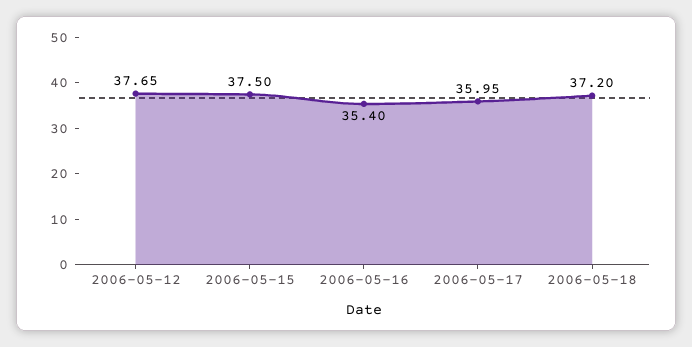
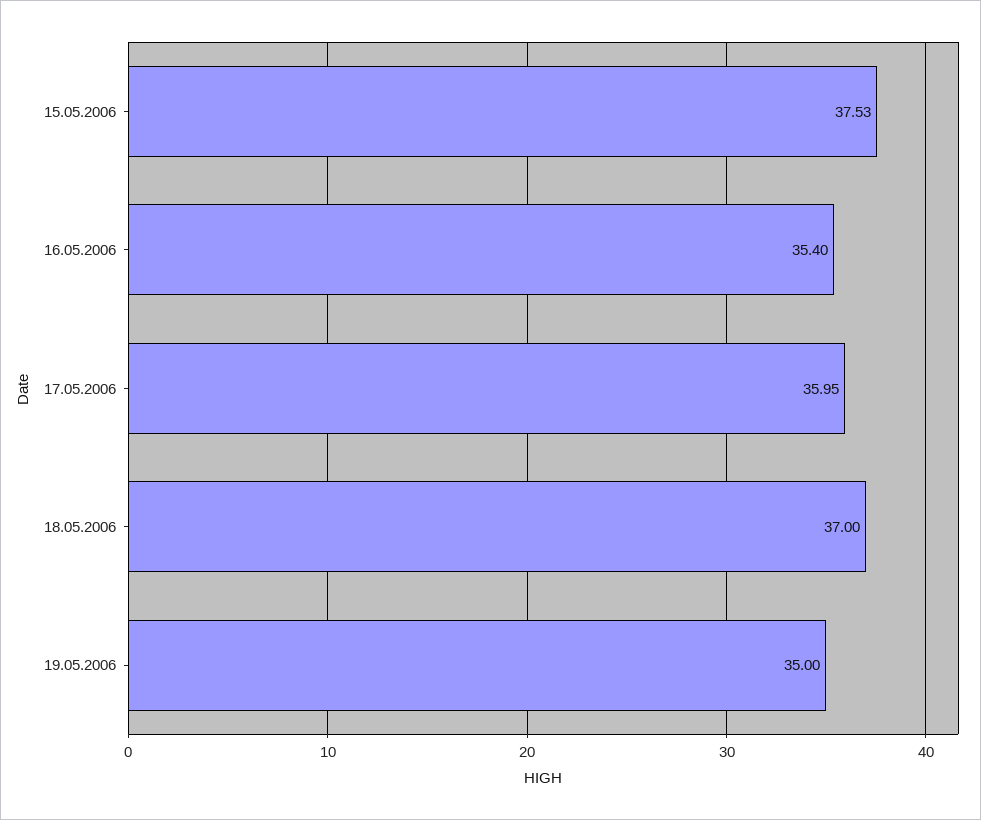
2006-05-12: 37.65 -> none
2006-05-15: 37.5 -> 37.53
2006-05-18: 37.2 -> 37
19.05.2006: none -> 35

